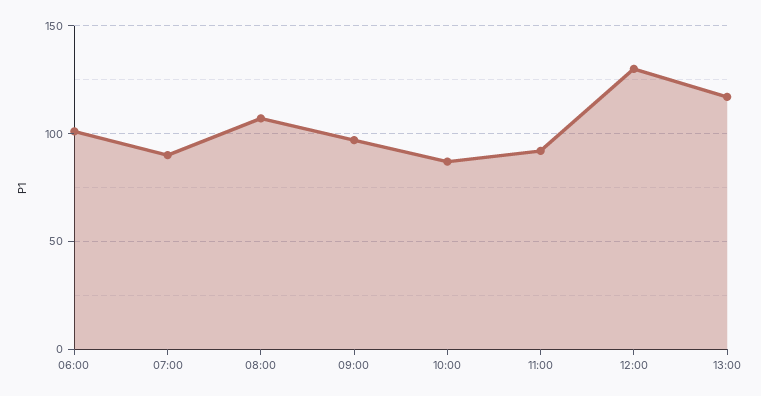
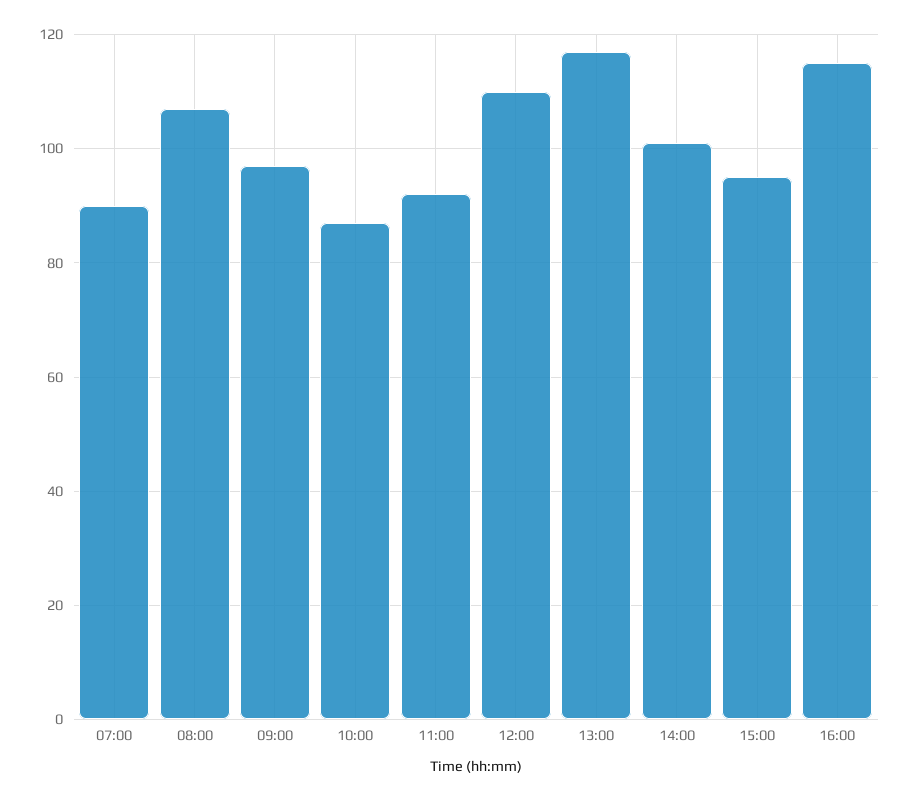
06:00: 100 -> none
12:00: 130 -> 110
14:00: none -> 100
15:00: none -> 95
16:00: none -> 115

